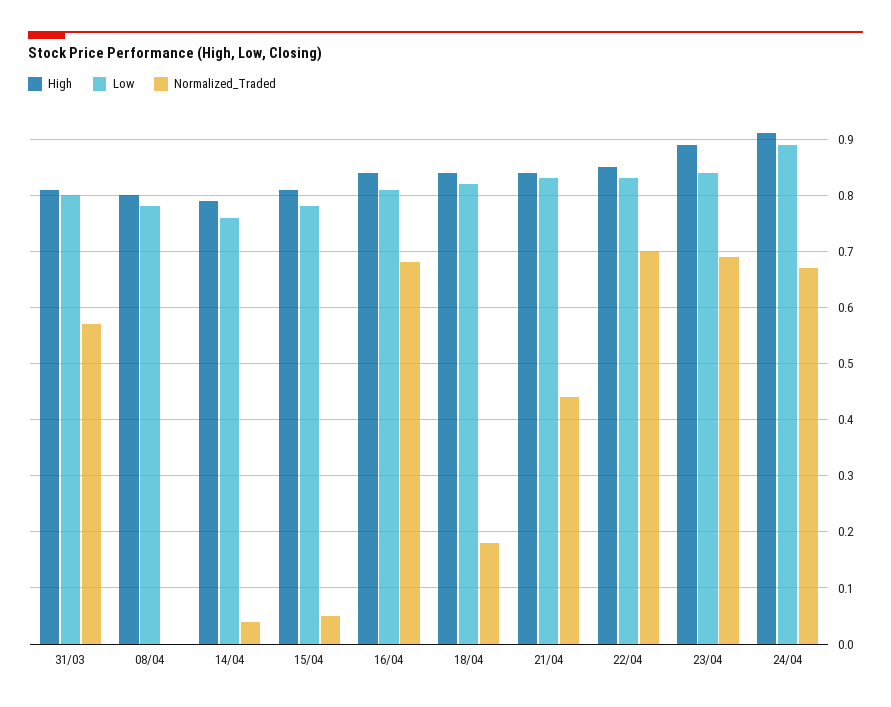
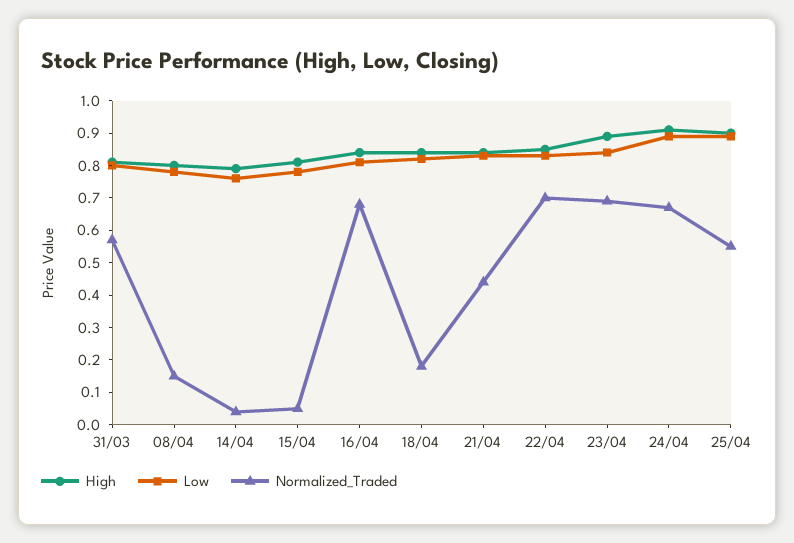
Normalized_Traded, 08/04: 0 -> 0.15
High, 25/04: none -> 0.9
Low, 25/04: none -> 0.9
Normalized_Traded, 25/04: none -> 0.55

